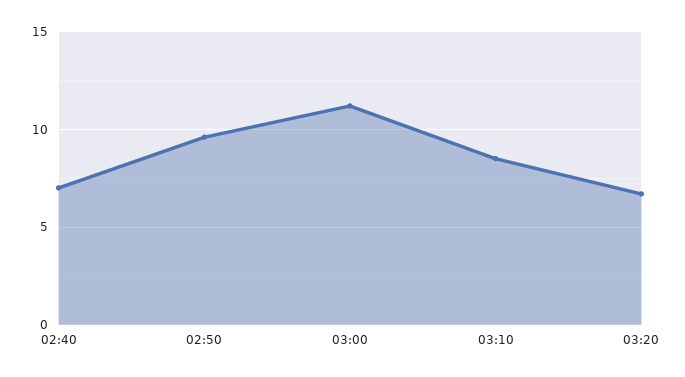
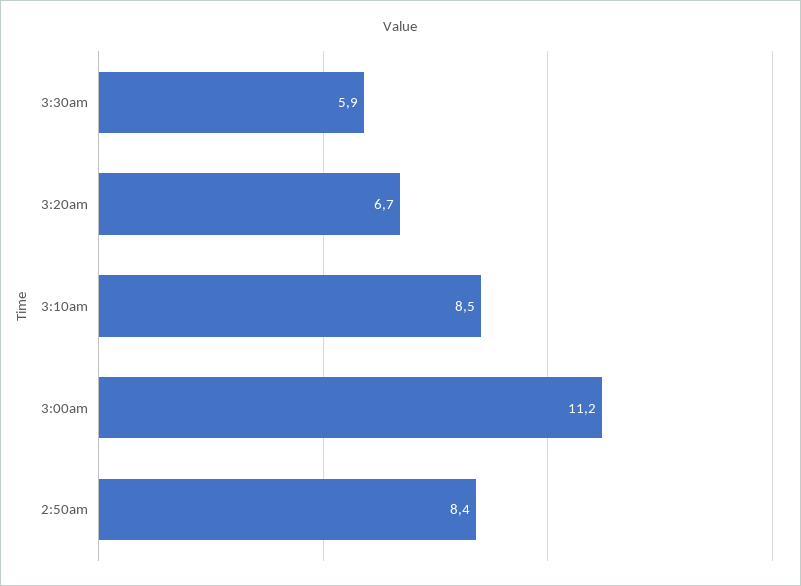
02:40: 7 -> none
02:50: 9.5 -> 8.4
3:30am: none -> 5.9

